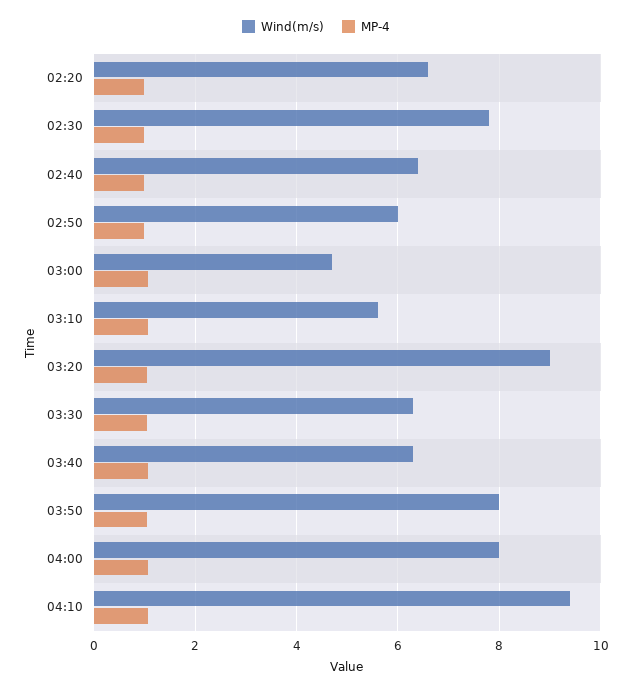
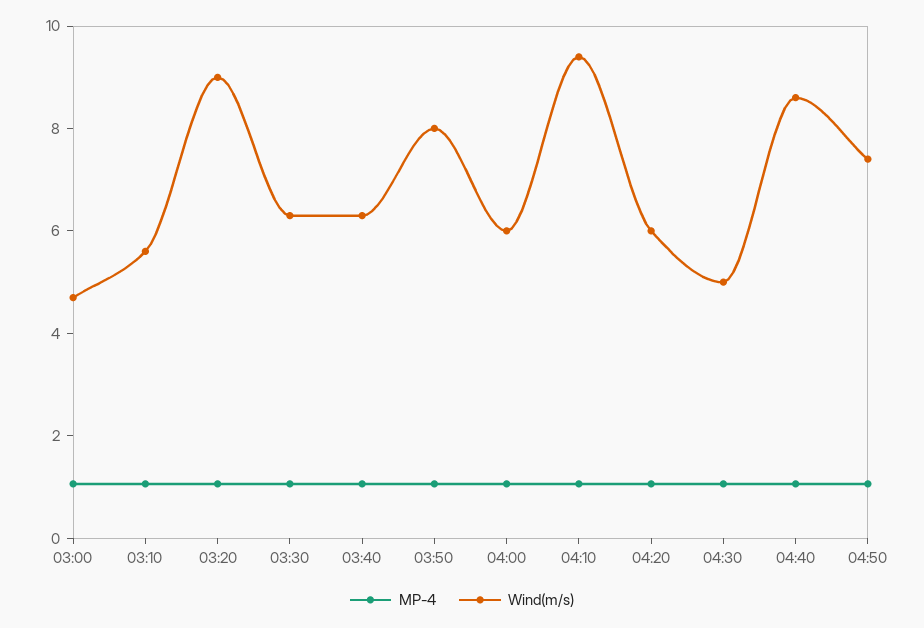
Wind(m/s), 02:20: 6.6 -> none
MP-4, 02:20: 1 -> none
Wind(m/s), 02:30: 7.8 -> none
MP-4, 02:30: 1 -> none
Wind(m/s), 02:40: 6.4 -> none
MP-4, 02:40: 1 -> none
Wind(m/s), 02:50: 6 -> none
MP-4, 02:50: 1 -> none
Wind(m/s), 04:00: 8 -> 6
MP-4, 04:20: none -> 1
Wind(m/s), 04:20: none -> 6
MP-4, 04:30: none -> 1
Wind(m/s), 04:30: none -> 5
MP-4, 04:40: none -> 1
Wind(m/s), 04:40: none -> 8.5
MP-4, 04:50: none -> 1
Wind(m/s), 04:50: none -> 7.5

